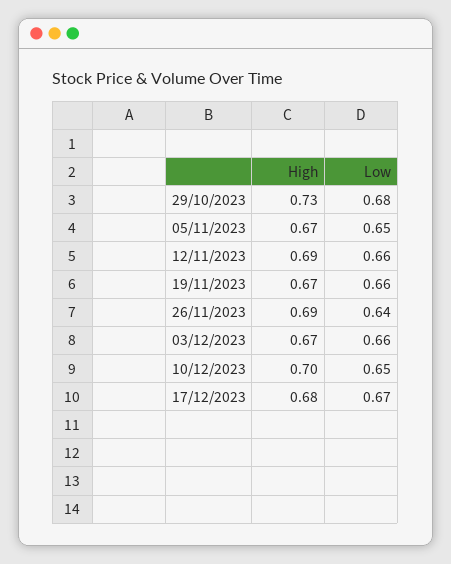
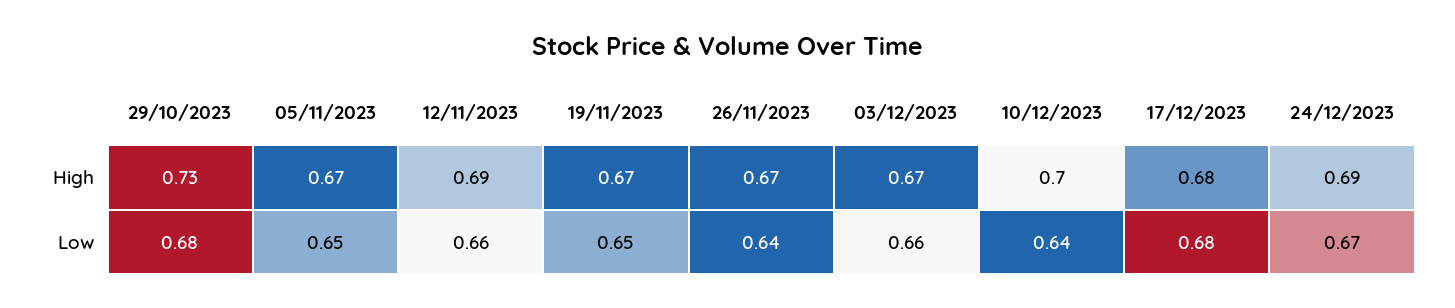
Low, 19/11/2023: 0.66 -> 0.65
High, 26/11/2023: 0.69 -> 0.67
Low, 10/12/2023: 0.65 -> 0.64
Low, 17/12/2023: 0.67 -> 0.68
High, 24/12/2023: none -> 0.69
Low, 24/12/2023: none -> 0.67

